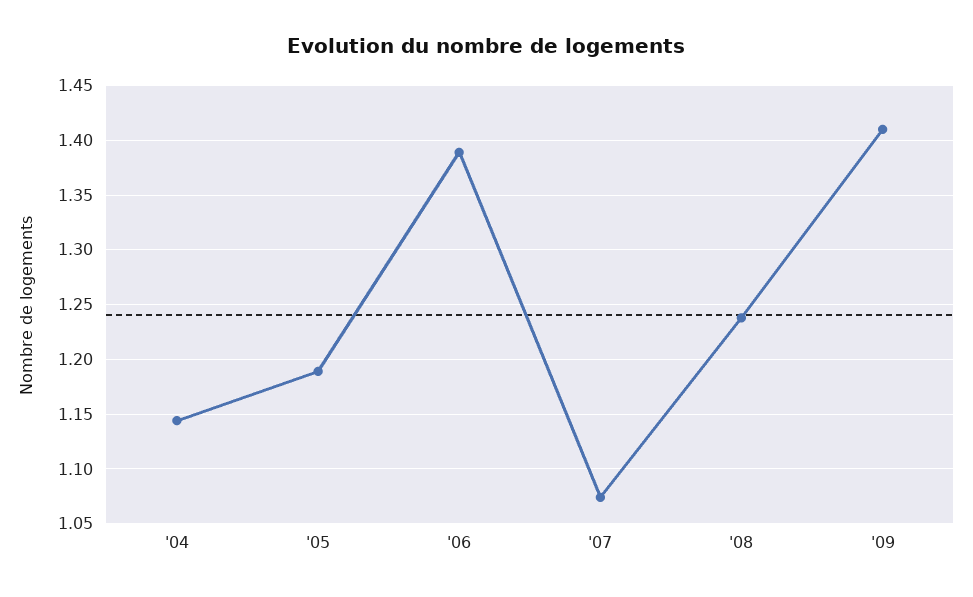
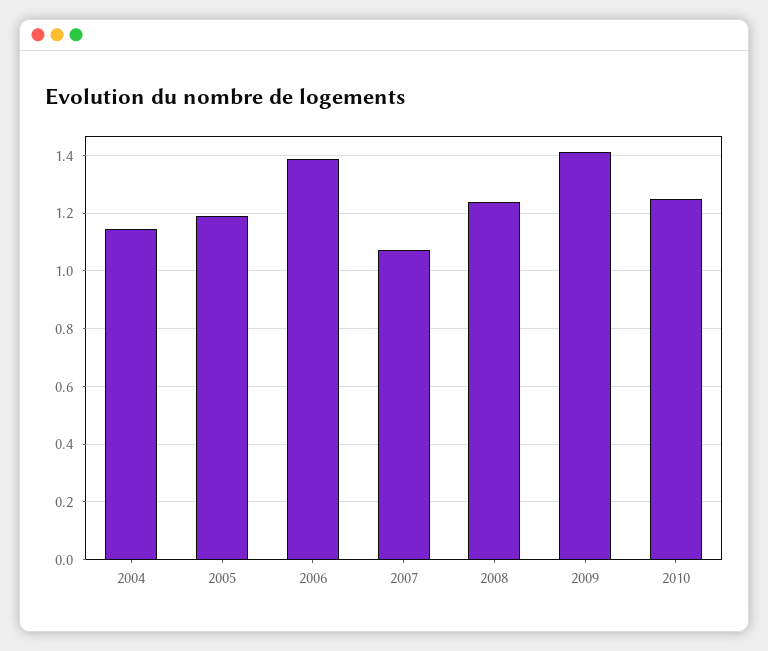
2010: none -> 1.25

